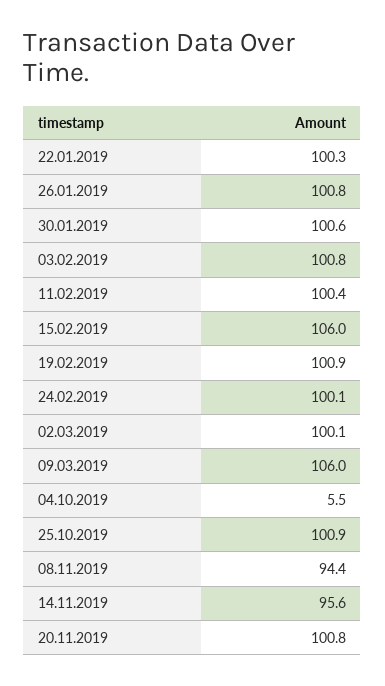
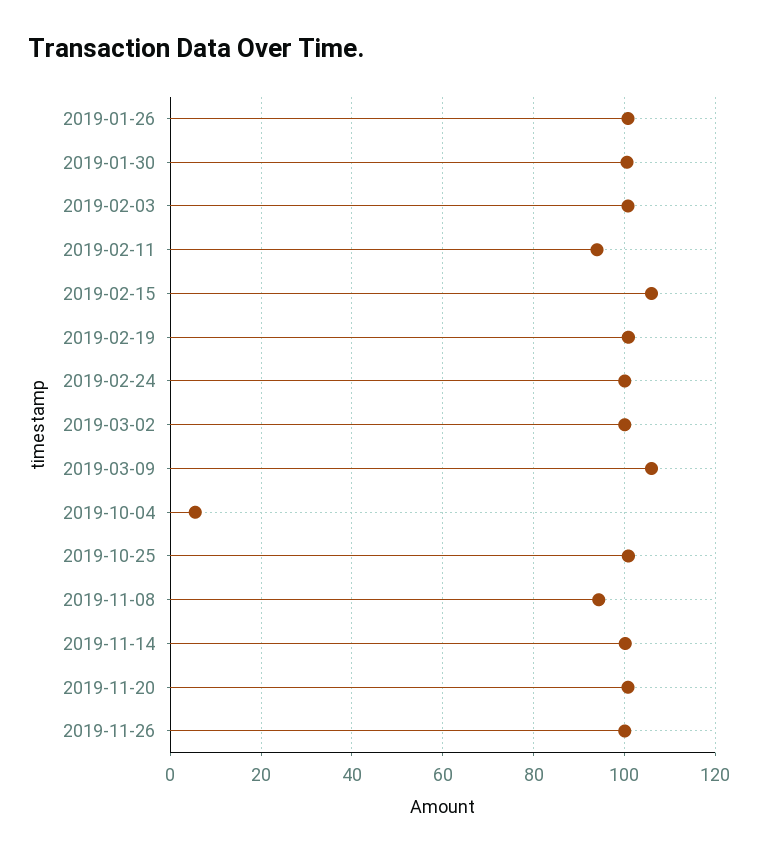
22.01.2019: 100.3 -> none
11.02.2019: 100.4 -> 94
14.11.2019: 95.6 -> 100
2019-11-26: none -> 100

